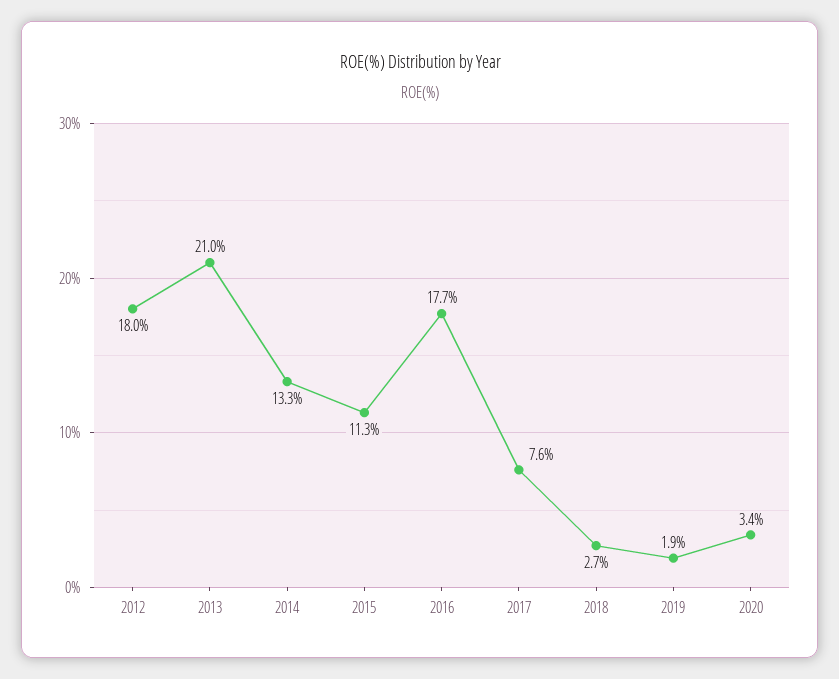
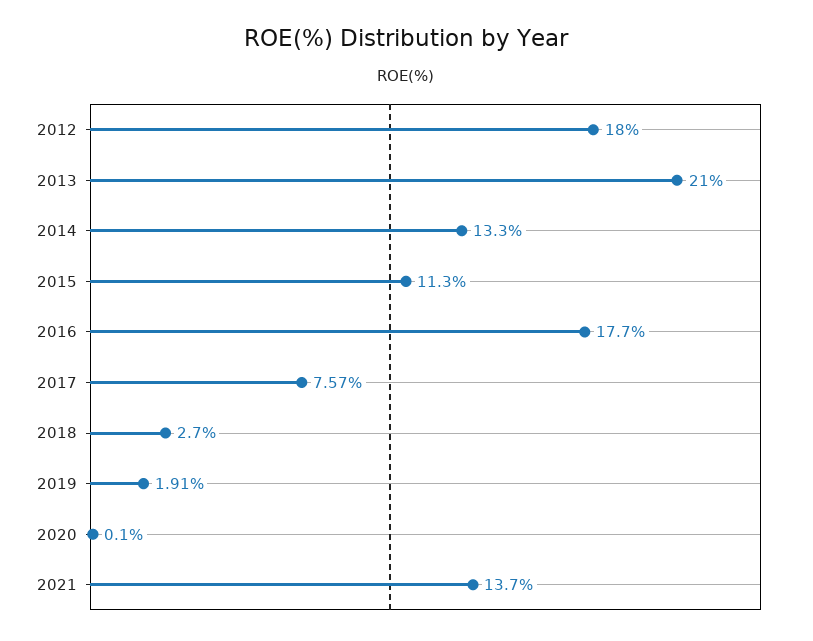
2020: 3.4 -> 0.1
2021: none -> 13.7

